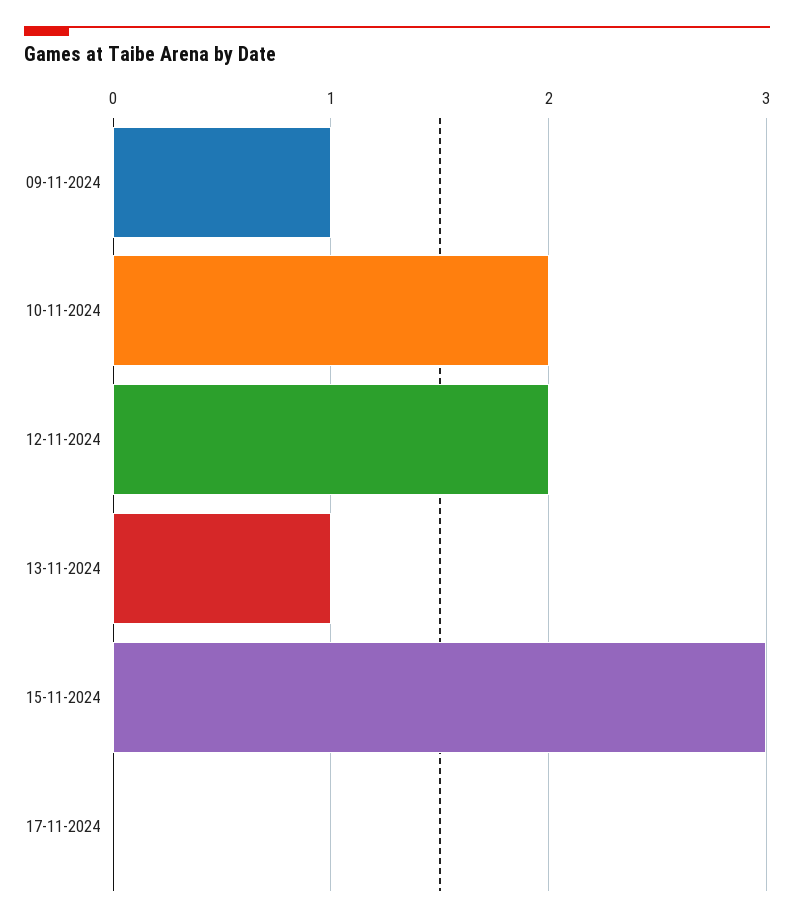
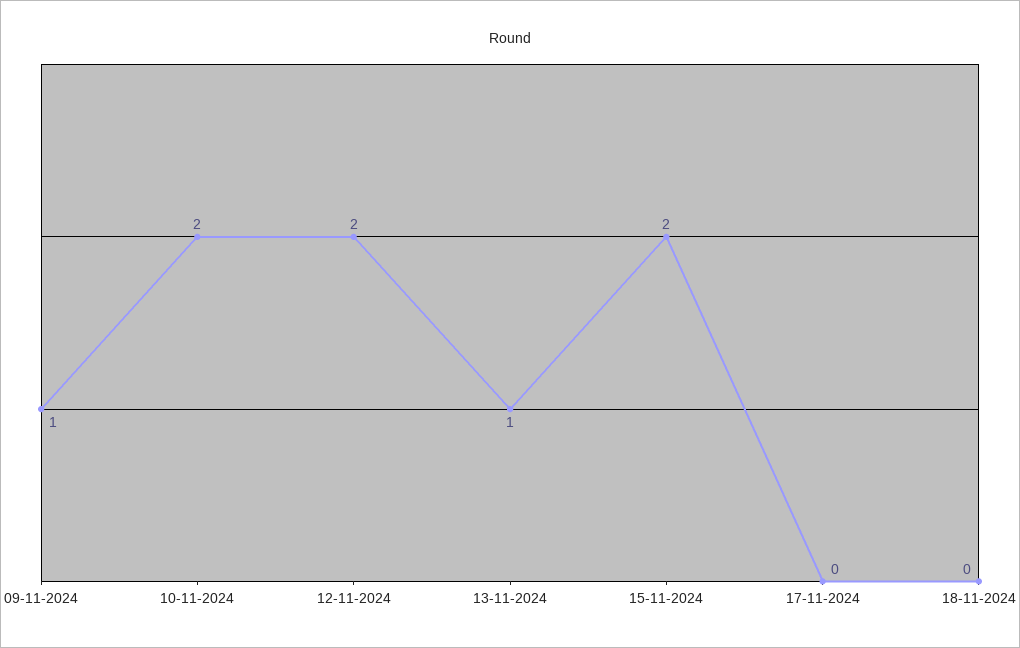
15-11-2024: 3 -> 2
18-11-2024: none -> 0

